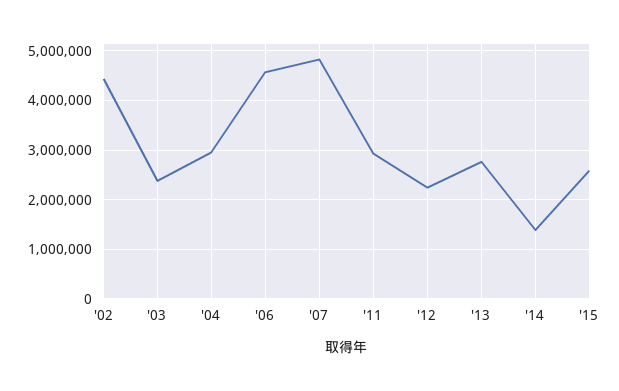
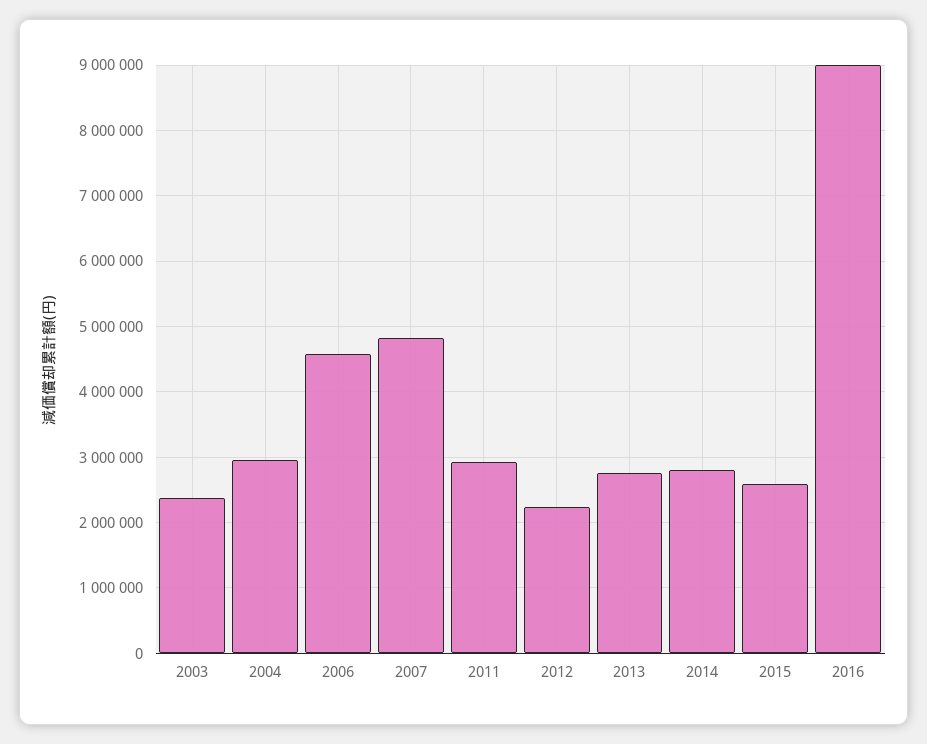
'02: 4400000 -> none
'14: 1400000 -> 2800000
2016: none -> 9000000

